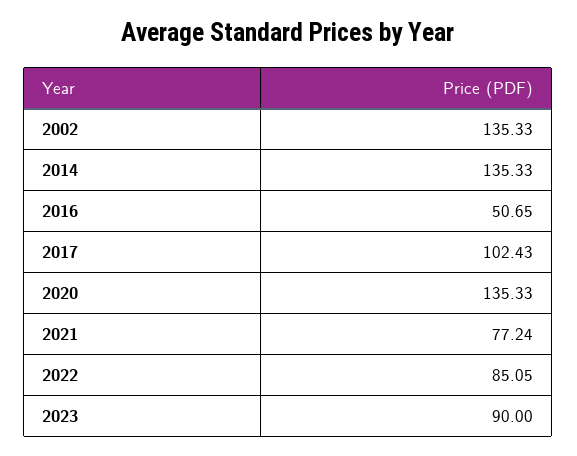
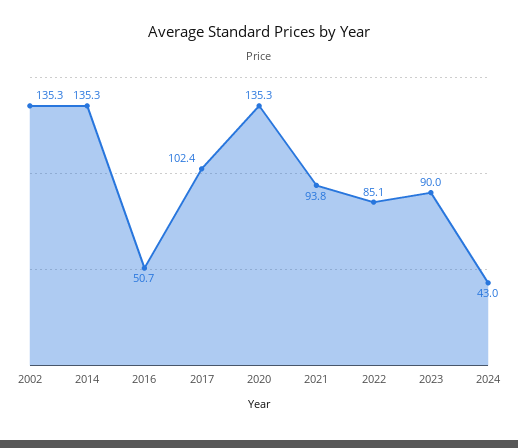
2021: 77.24 -> 93.8
2024: none -> 43

